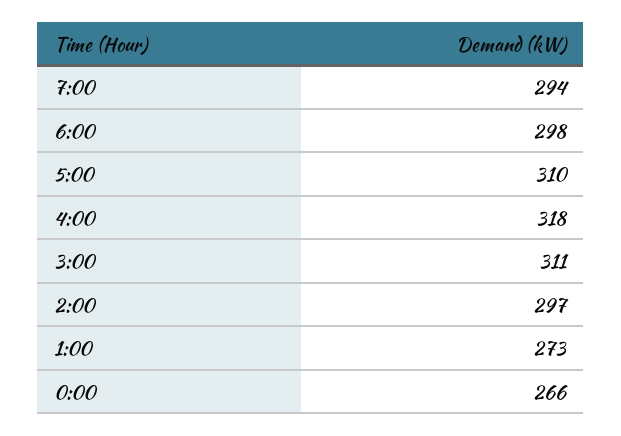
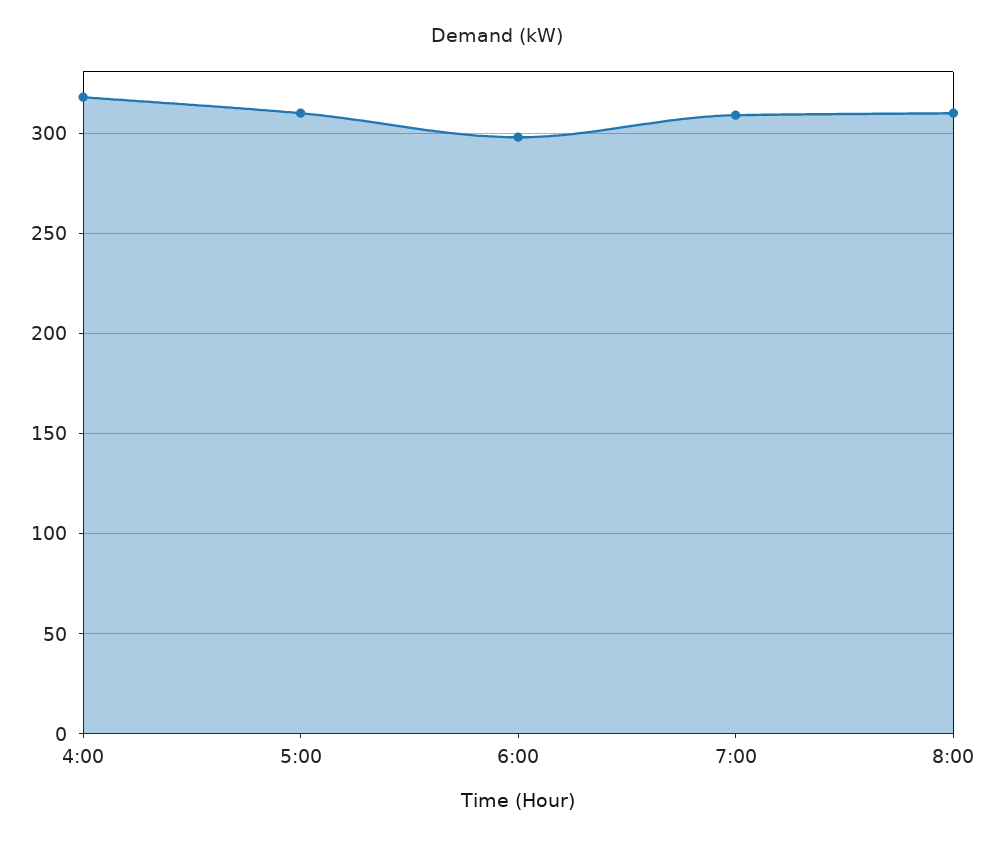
7:00: 294 -> 310
3:00: 311 -> none
2:00: 297 -> none
1:00: 273 -> none
0:00: 266 -> none
8:00: none -> 310

